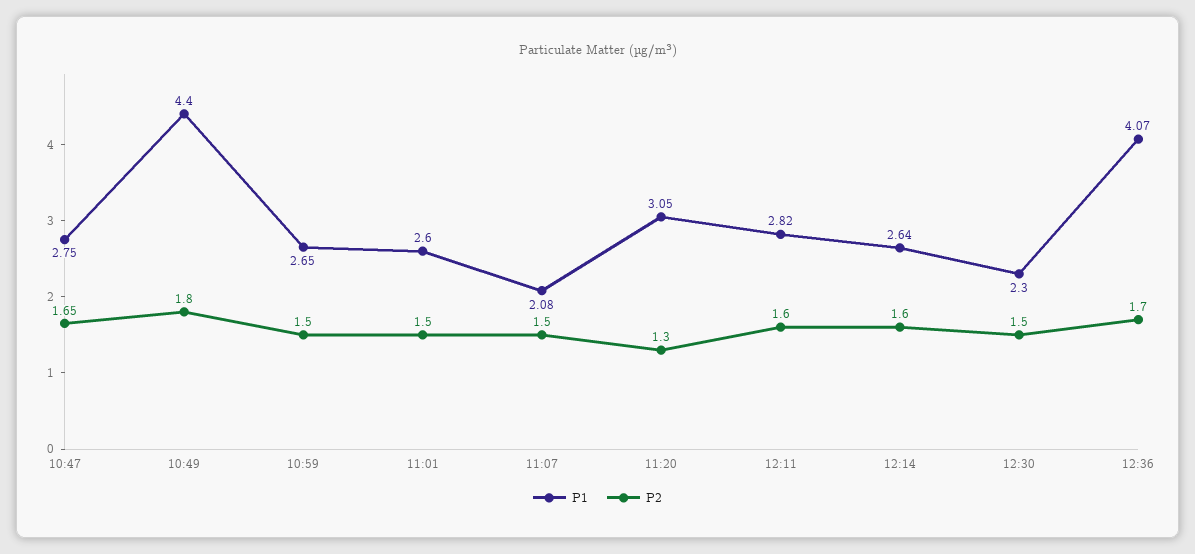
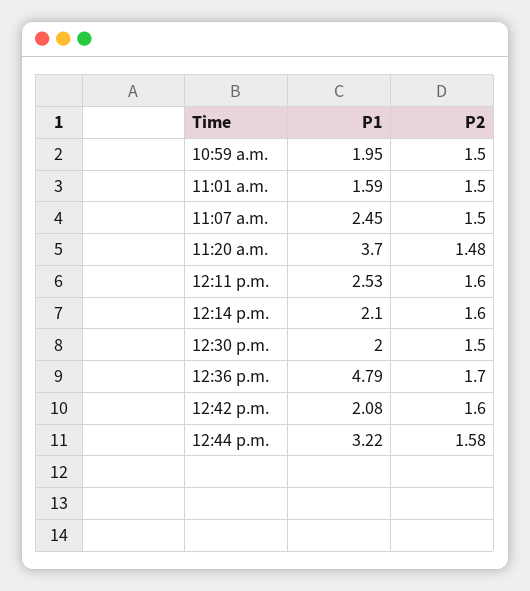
P1, 10:47: 2.75 -> none
P2, 10:47: 1.65 -> none
P1, 10:49: 4.4 -> none
P2, 10:49: 1.8 -> none
P1, 10:59: 2.65 -> 1.95
P1, 11:01: 2.6 -> 1.59
P1, 11:07: 2.08 -> 2.45
P1, 11:20: 3.05 -> 3.7
P2, 11:20: 1.3 -> 1.48
P1, 12:11: 2.82 -> 2.53
P1, 12:14: 2.64 -> 2.1
P1, 12:30: 2.3 -> 2
P1, 12:36: 4.07 -> 4.79
P1, 12:42 p.m.: none -> 2.08
P2, 12:42 p.m.: none -> 1.6
P1, 12:44 p.m.: none -> 3.22
P2, 12:44 p.m.: none -> 1.58

